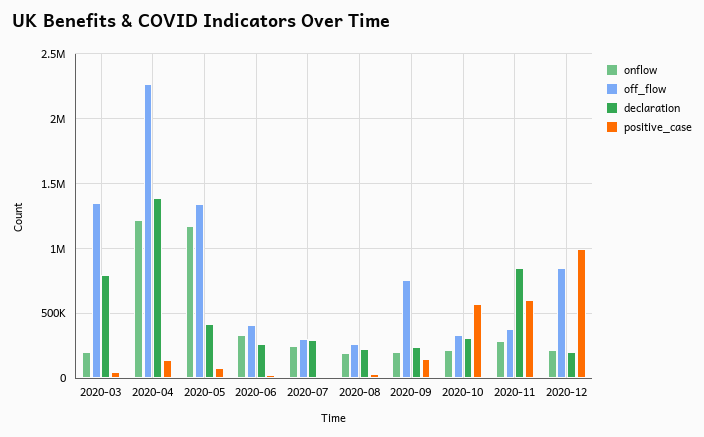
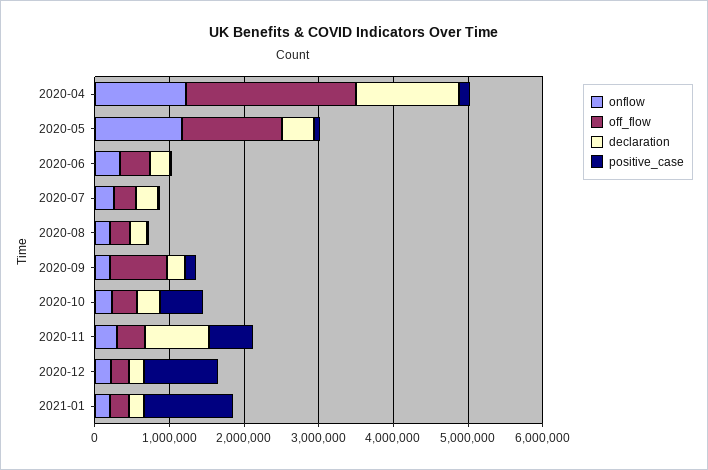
onflow, 2020-03: 200000 -> none
off_flow, 2020-03: 1350000 -> none
declaration, 2020-03: 800000 -> none
positive_case, 2020-03: 50000 -> none
off_flow, 2020-12: 850000 -> 200000
onflow, 2021-01: none -> 200000
off_flow, 2021-01: none -> 200000
declaration, 2021-01: none -> 200000
positive_case, 2021-01: none -> 1200000

